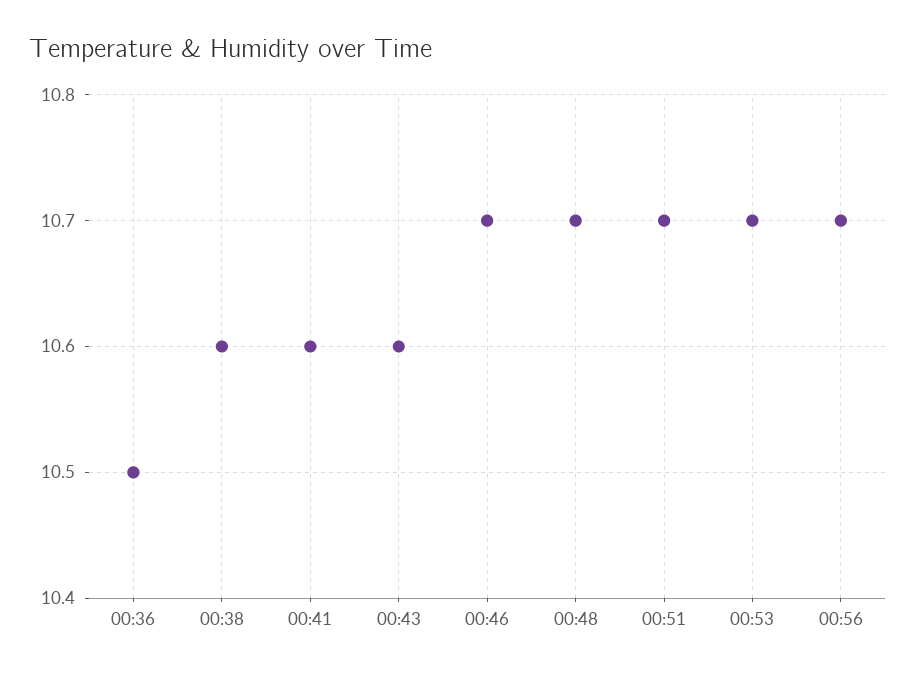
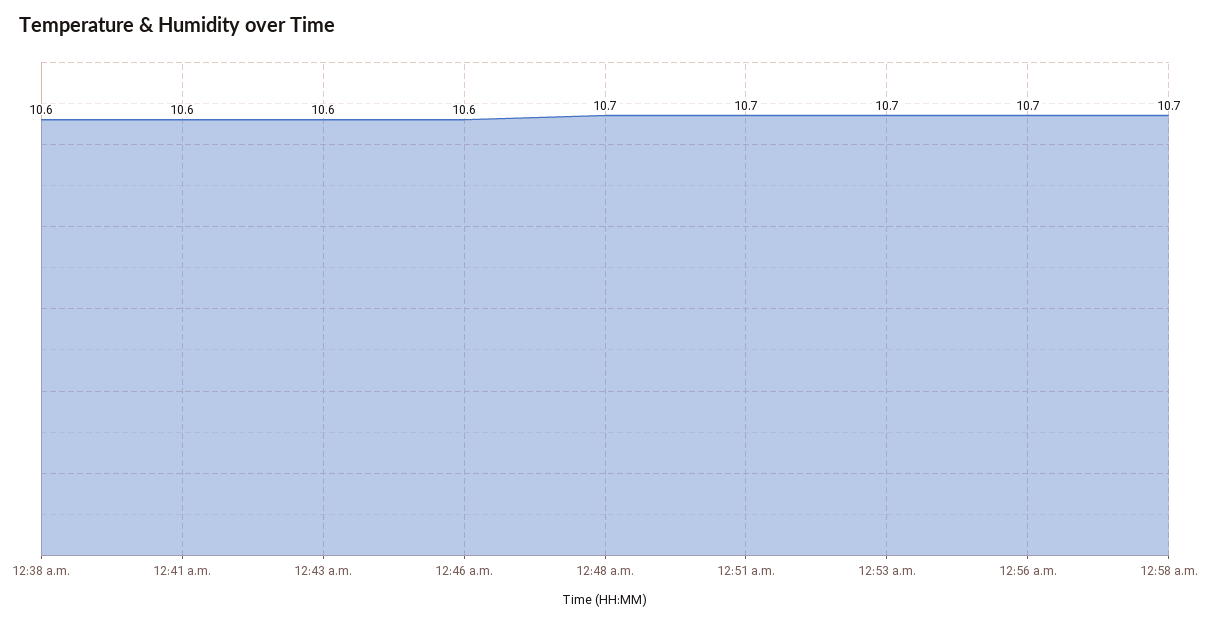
00:36: 10.5 -> none
00:46: 10.7 -> 10.6
12:58 a.m.: none -> 10.7

